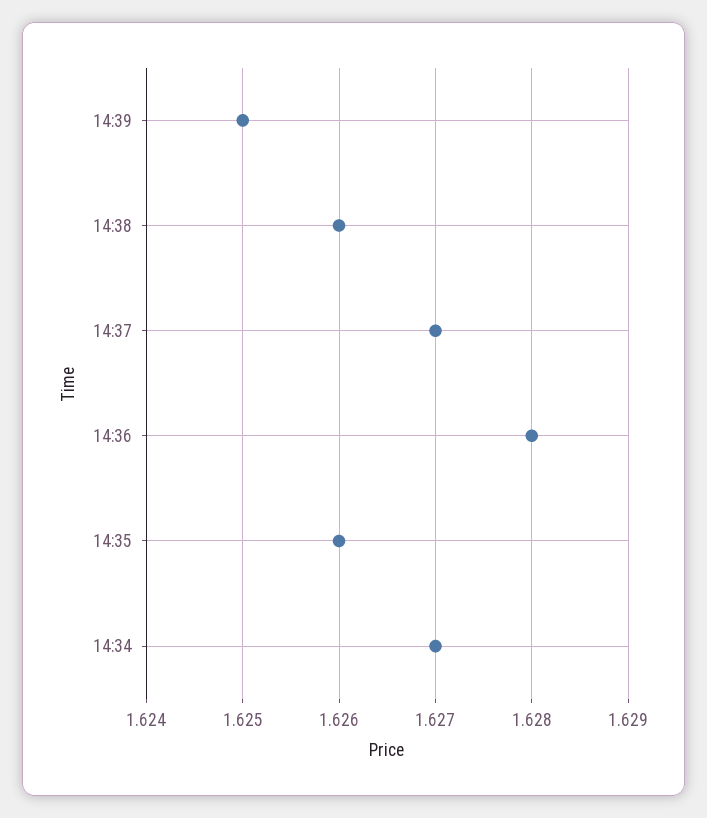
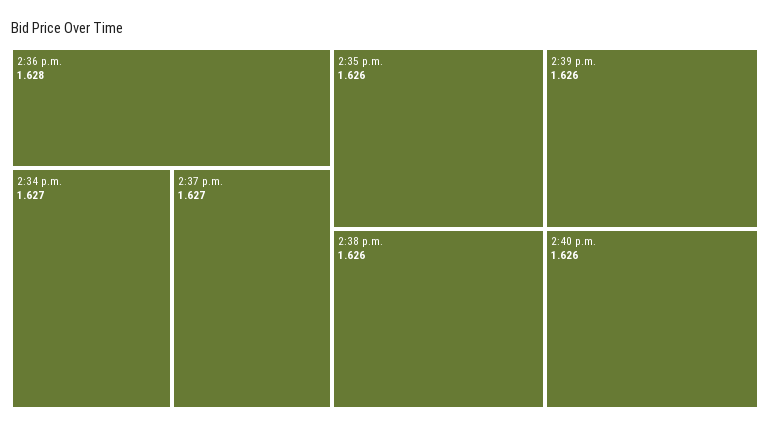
14:39: 1.625 -> 1.626
2:40 p.m.: none -> 1.626

